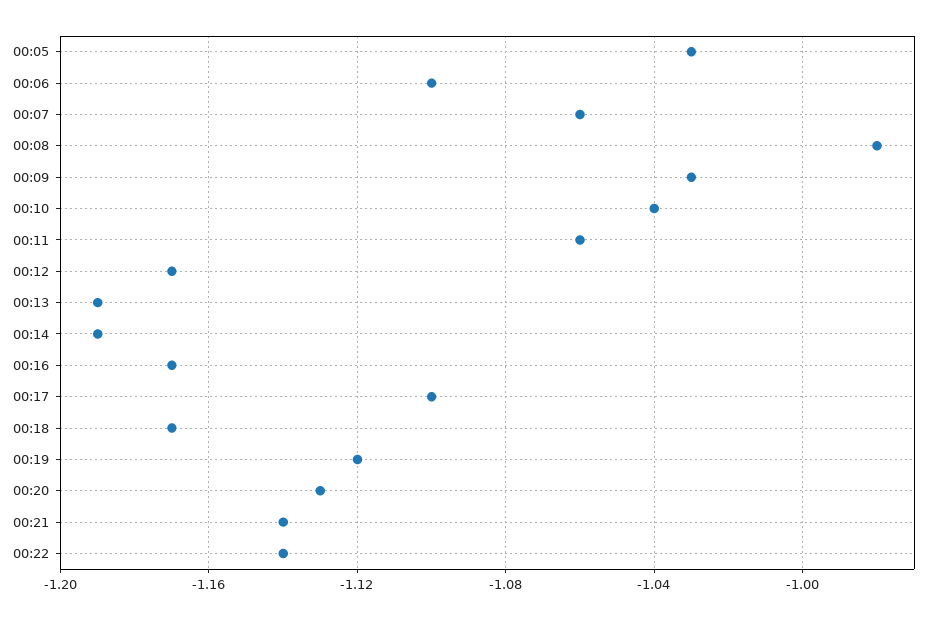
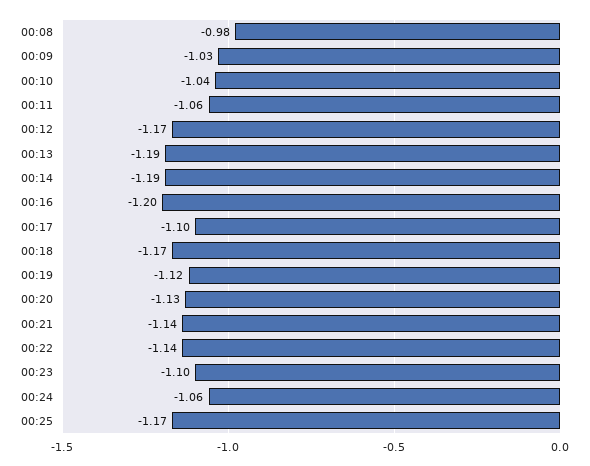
00:05: -1.03 -> none
00:06: -1.1 -> none
00:07: -1.06 -> none
00:16: -1.17 -> -1.2
00:23: none -> -1.1
00:24: none -> -1.06
00:25: none -> -1.17

